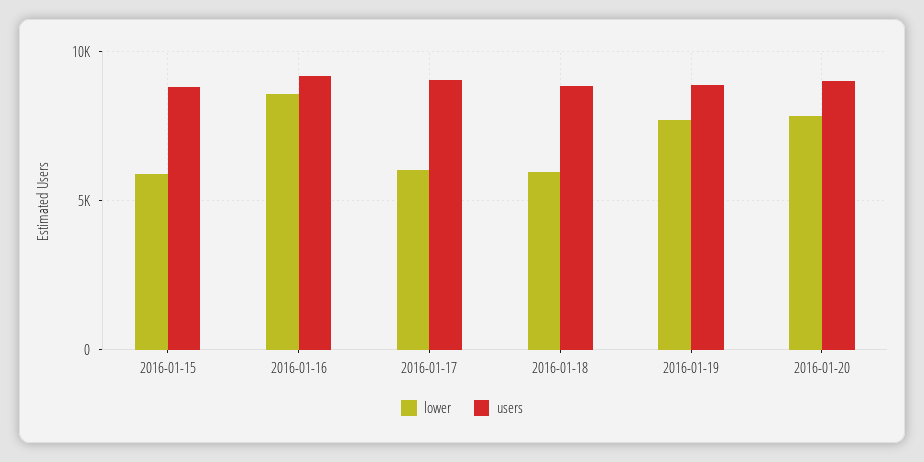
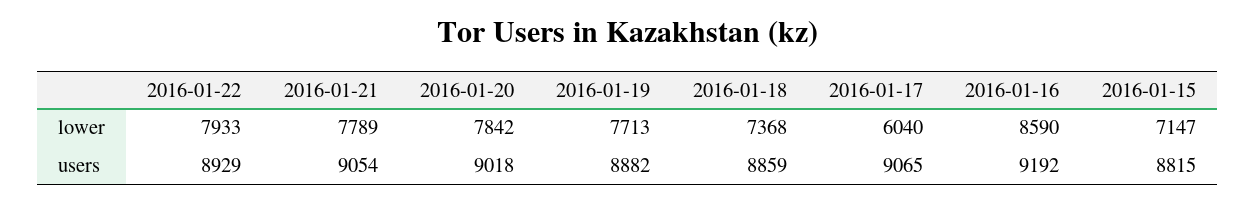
lower, 2016-01-15: 6000 -> 7147
lower, 2016-01-18: 6000 -> 7368
lower, 2016-01-22: none -> 7933
lower, 2016-01-21: none -> 7789
users, 2016-01-22: none -> 8929
users, 2016-01-21: none -> 9054

